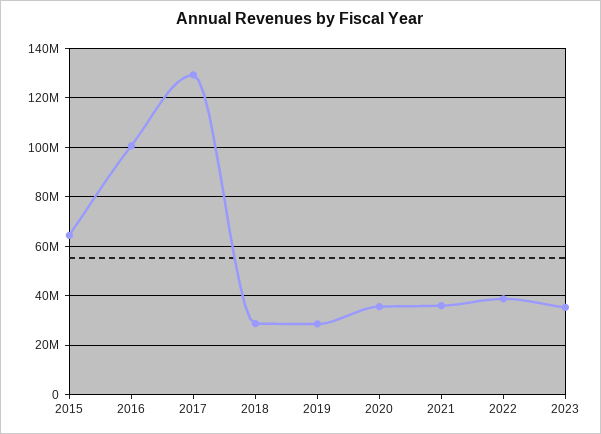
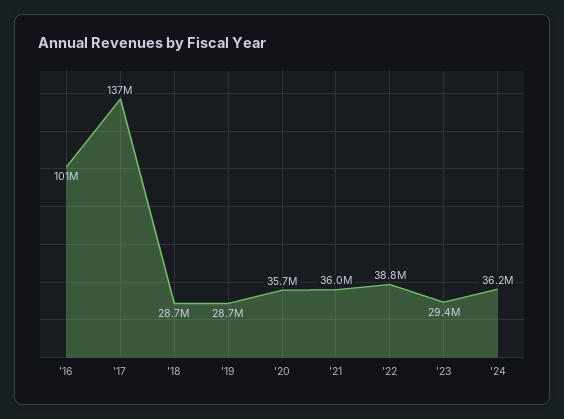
2015: 65000000 -> none
2017: 130000000 -> 137000000
2023: 35000000 -> 29400000
'24: none -> 36200000

